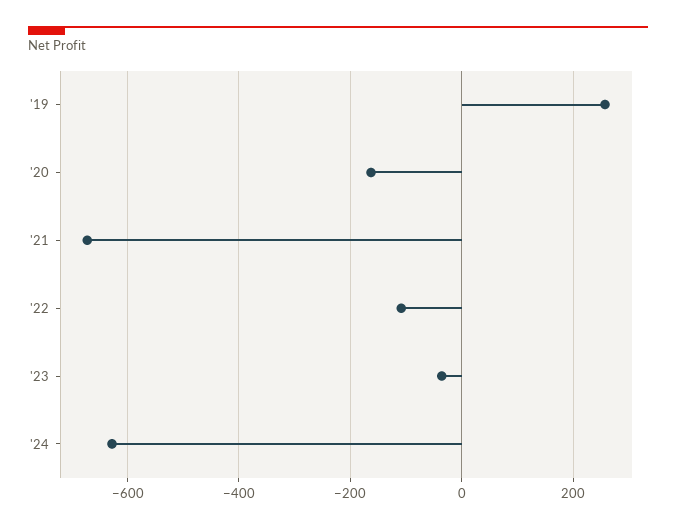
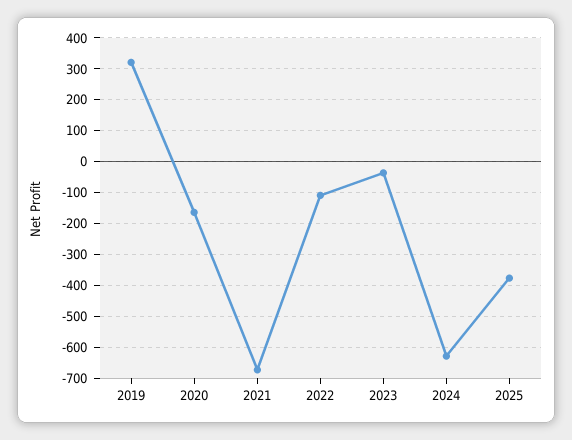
'19: 260 -> 320
2025: none -> -380

